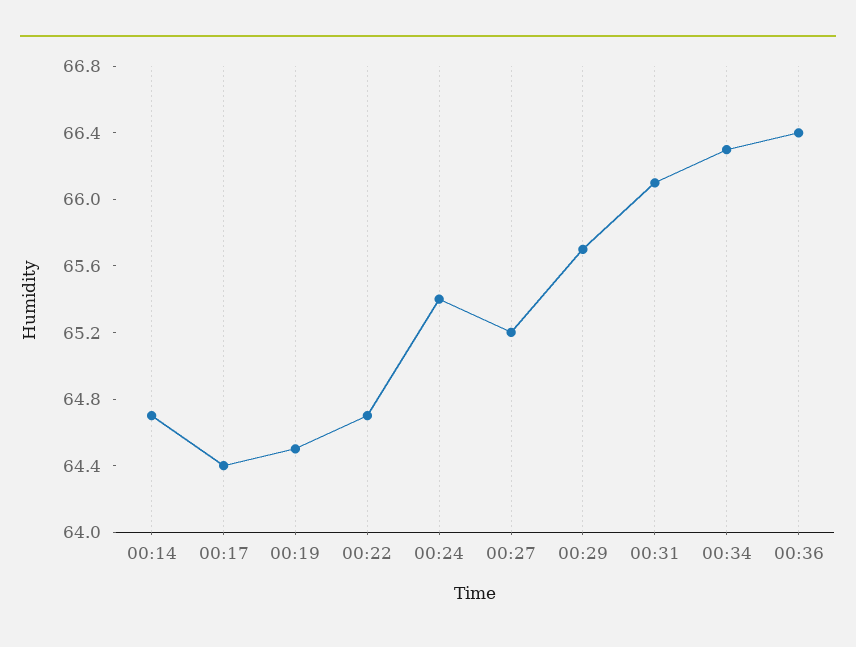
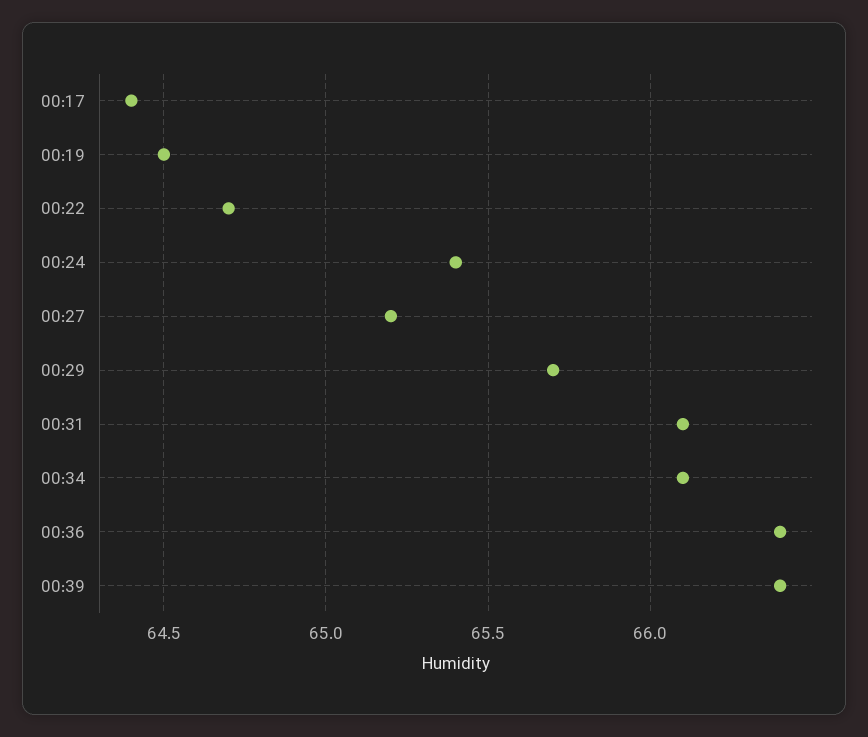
00:14: 64.7 -> none
00:34: 66.3 -> 66.1
00:39: none -> 66.4

